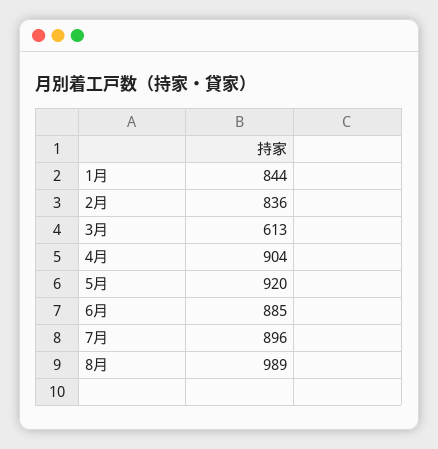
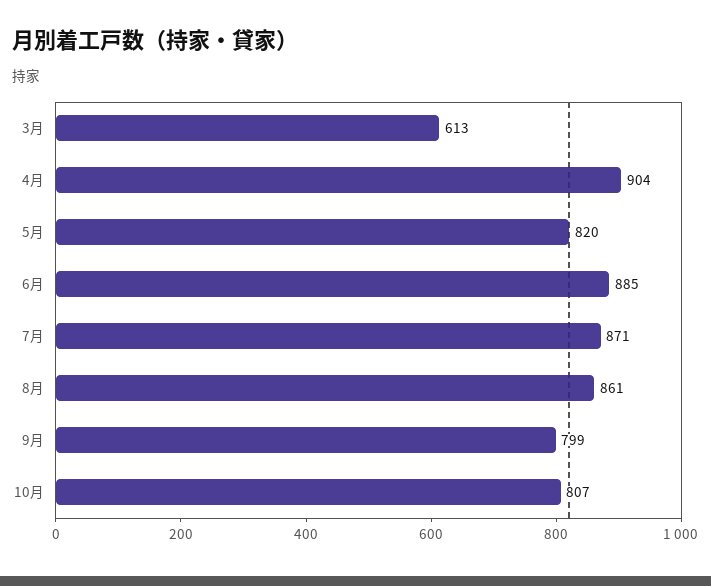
1月: 844 -> none
2月: 836 -> none
5月: 920 -> 820
7月: 896 -> 871
8月: 989 -> 861
9月: none -> 799
10月: none -> 807

